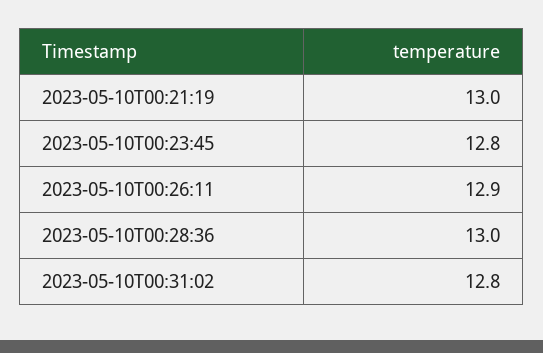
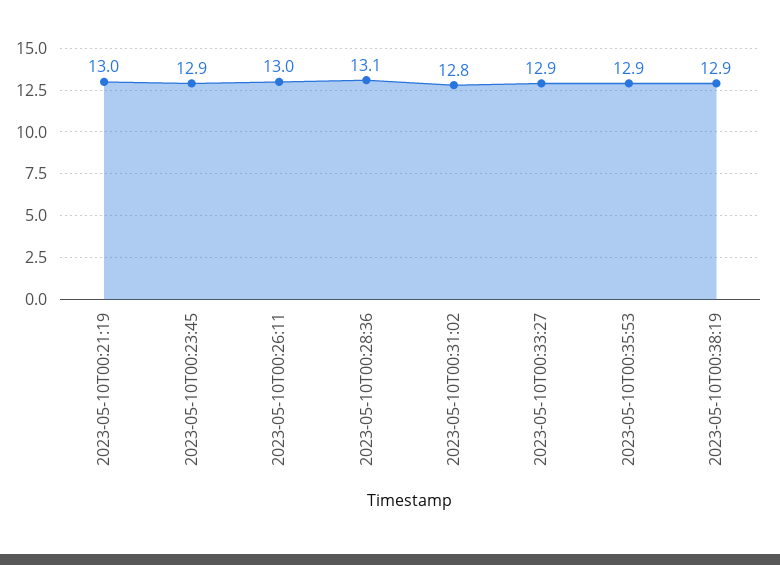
2023-05-10T00:23:45: 12.8 -> 12.9
2023-05-10T00:26:11: 12.9 -> 13
2023-05-10T00:28:36: 13 -> 13.1
2023-05-10T00:33:27: none -> 12.9
2023-05-10T00:35:53: none -> 12.9
2023-05-10T00:38:19: none -> 12.9

